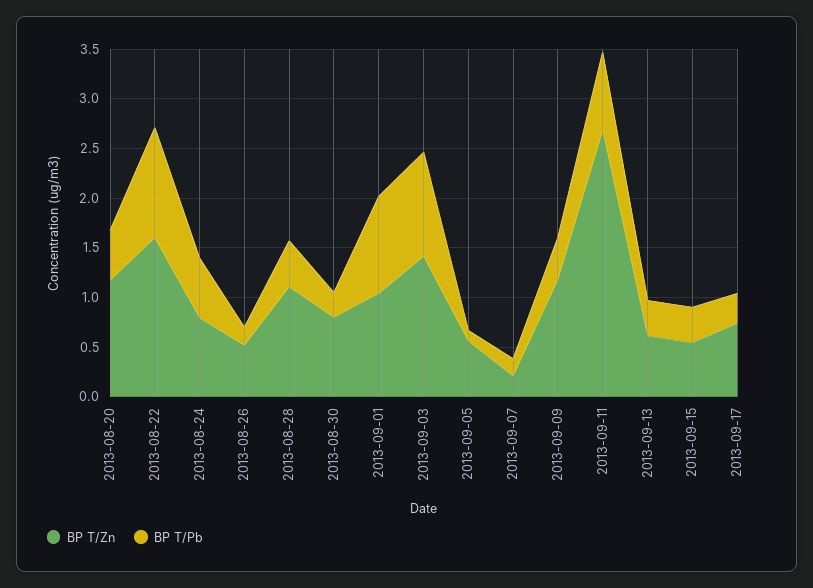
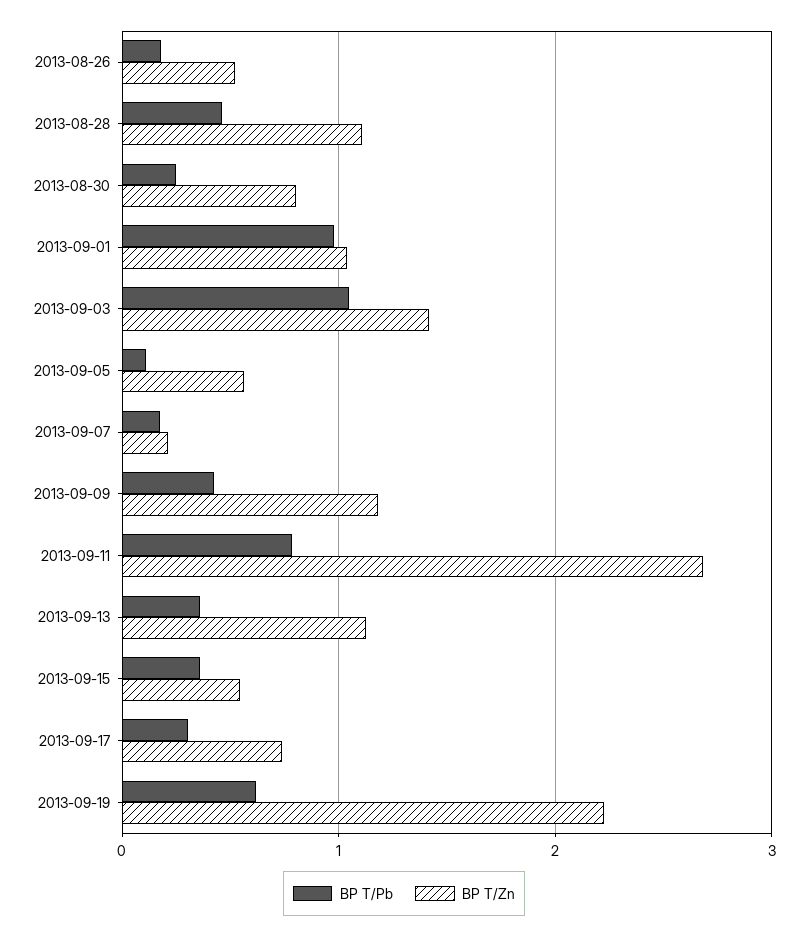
BP T/Zn, 2013-08-20: 1.2 -> none
BP T/Pb, 2013-08-20: 0.5 -> none
BP T/Zn, 2013-08-22: 1.6 -> none
BP T/Pb, 2013-08-22: 1.1 -> none
BP T/Zn, 2013-08-24: 0.8 -> none
BP T/Pb, 2013-08-24: 0.6 -> none
BP T/Zn, 2013-09-13: 0.6 -> 1.1
BP T/Pb, 2013-09-19: none -> 0.6
BP T/Zn, 2013-09-19: none -> 2.2

